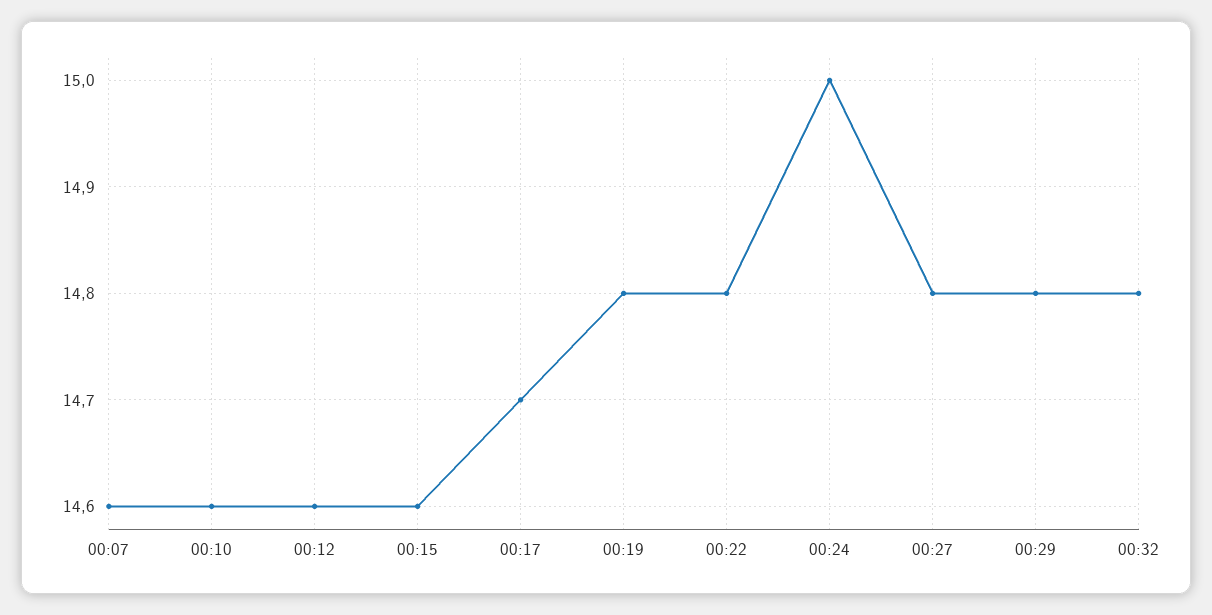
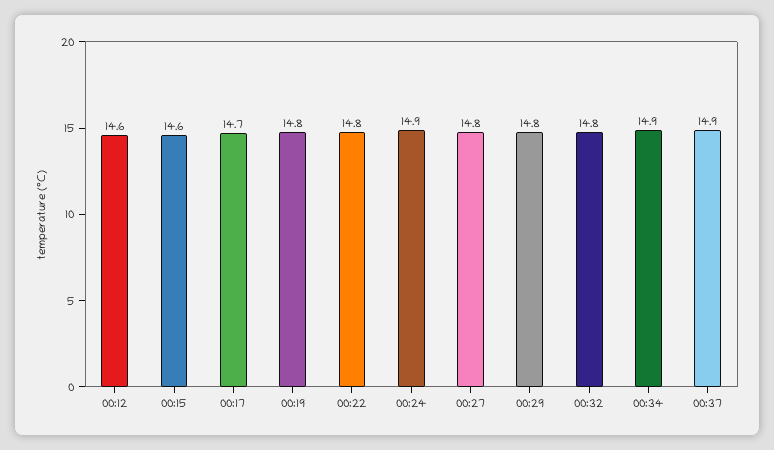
00:07: 14.6 -> none
00:10: 14.6 -> none
00:24: 15 -> 14.9
00:34: none -> 14.9
00:37: none -> 14.9

